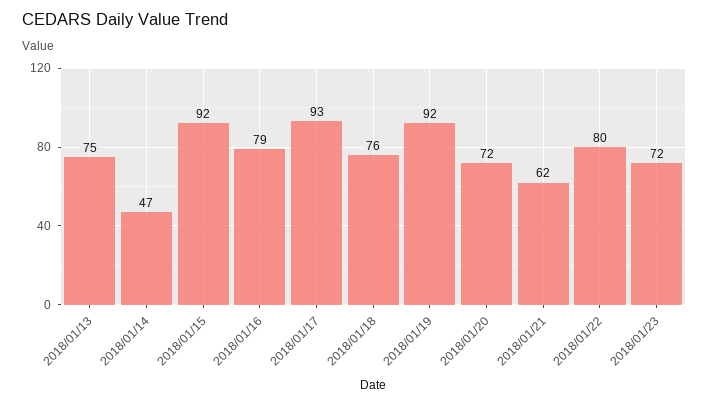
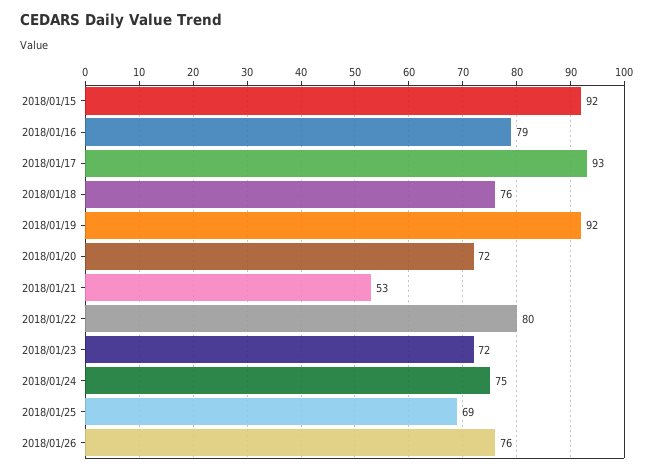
2018/01/13: 75 -> none
2018/01/14: 47 -> none
2018/01/21: 62 -> 53
2018/01/24: none -> 75
2018/01/25: none -> 69
2018/01/26: none -> 76

